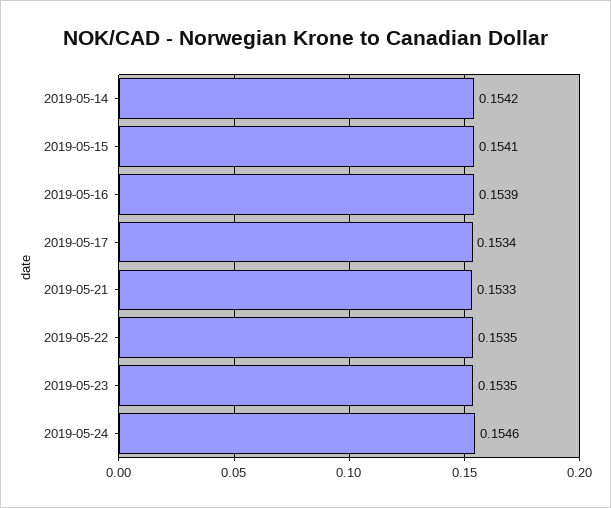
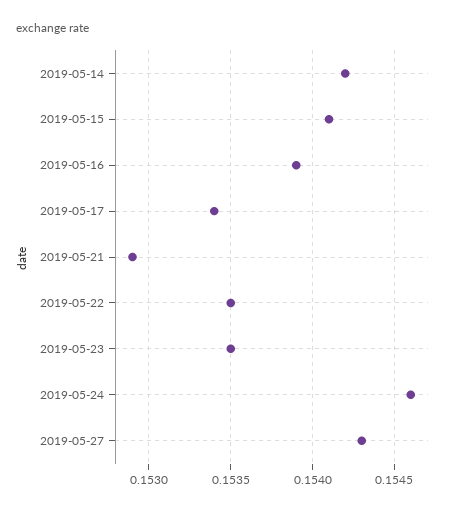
2019-05-21: 0.1533 -> 0.1529
2019-05-27: none -> 0.1543

